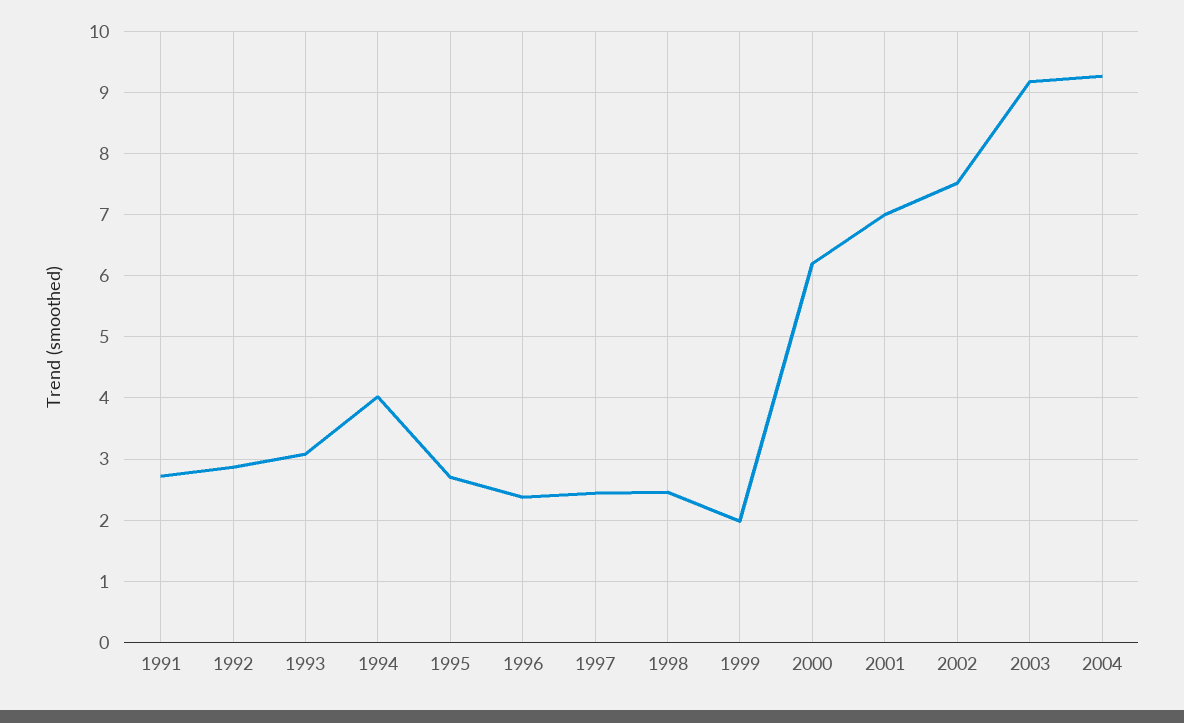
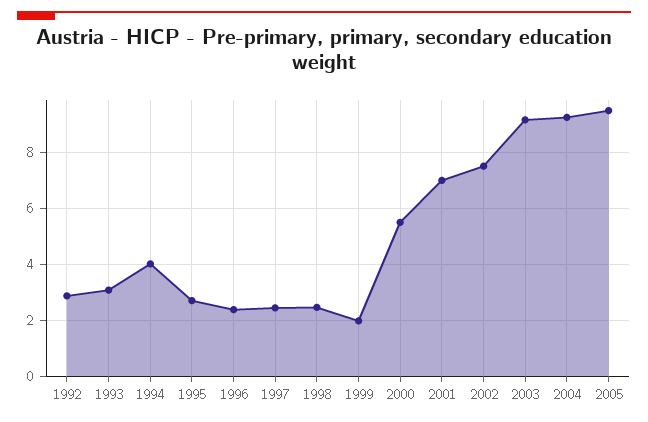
1991: 2.7 -> none
2000: 6.2 -> 5.5
2005: none -> 9.5

